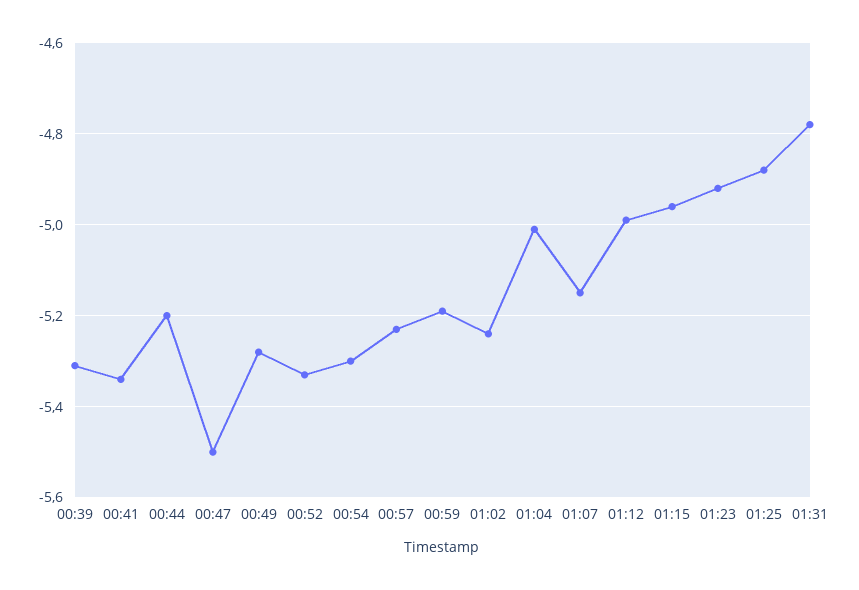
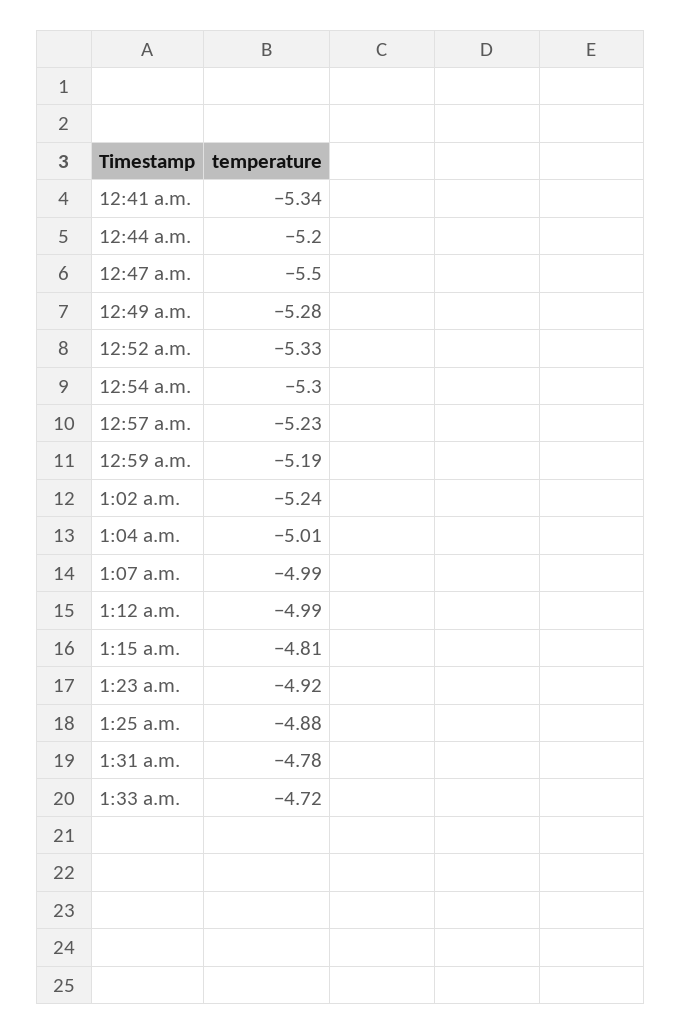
00:39: -5.3 -> none
01:07: -5.15 -> -4.99
01:15: -4.95 -> -4.81
1:33 a.m.: none -> -4.72

